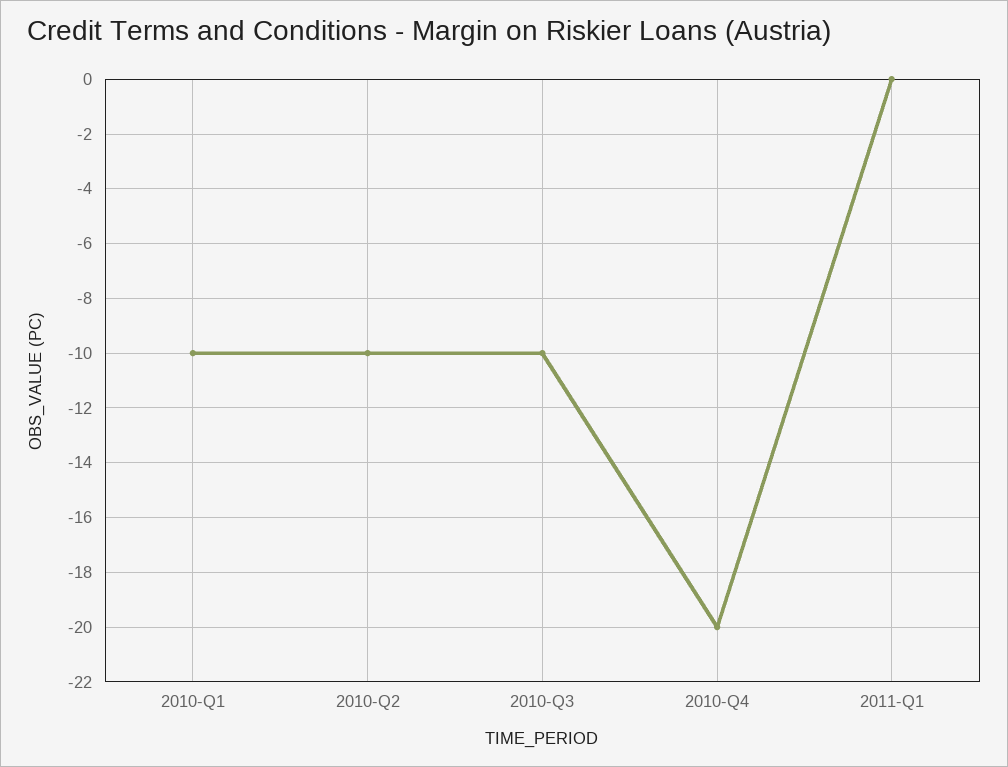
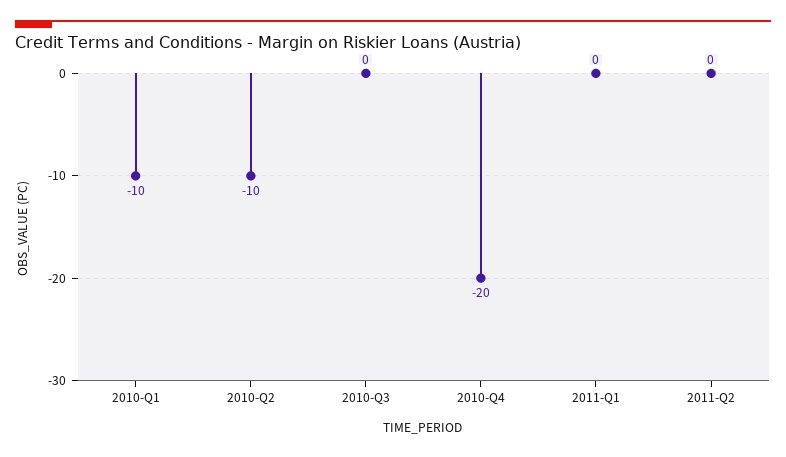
2010-Q3: -10 -> 0
2011-Q2: none -> 0

